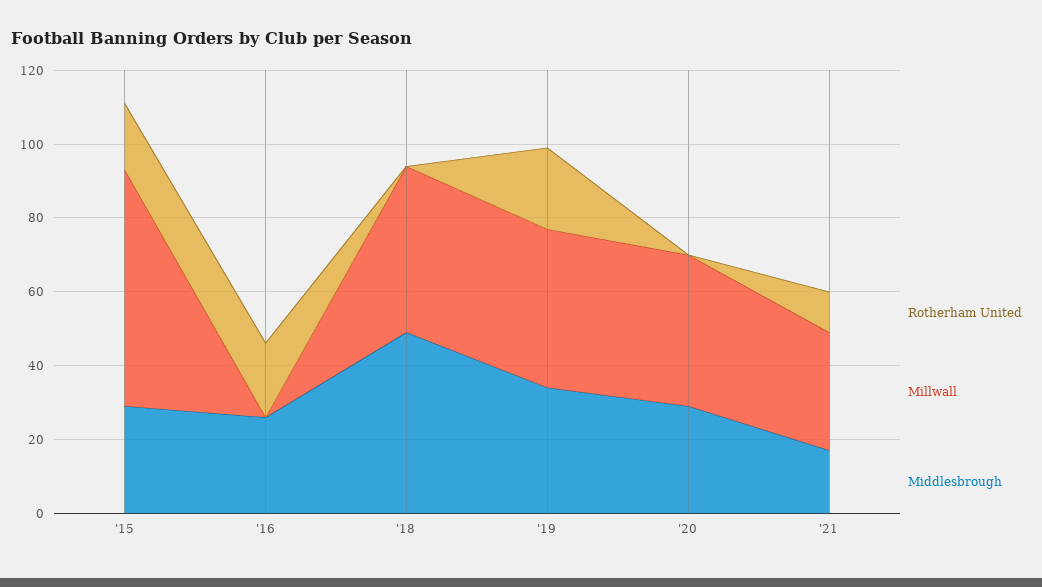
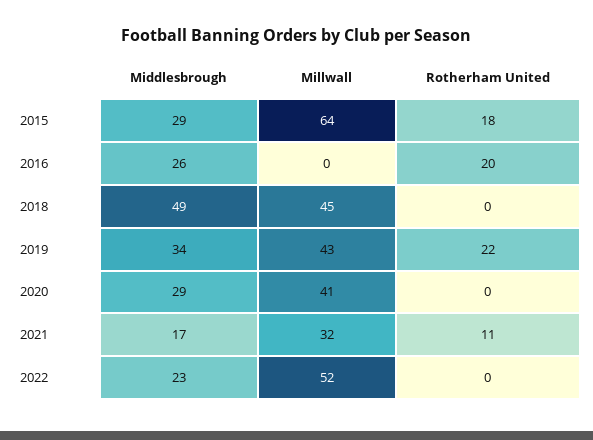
Middlesbrough, 2022: none -> 23
Millwall, 2022: none -> 52
Rotherham United, 2022: none -> 0

